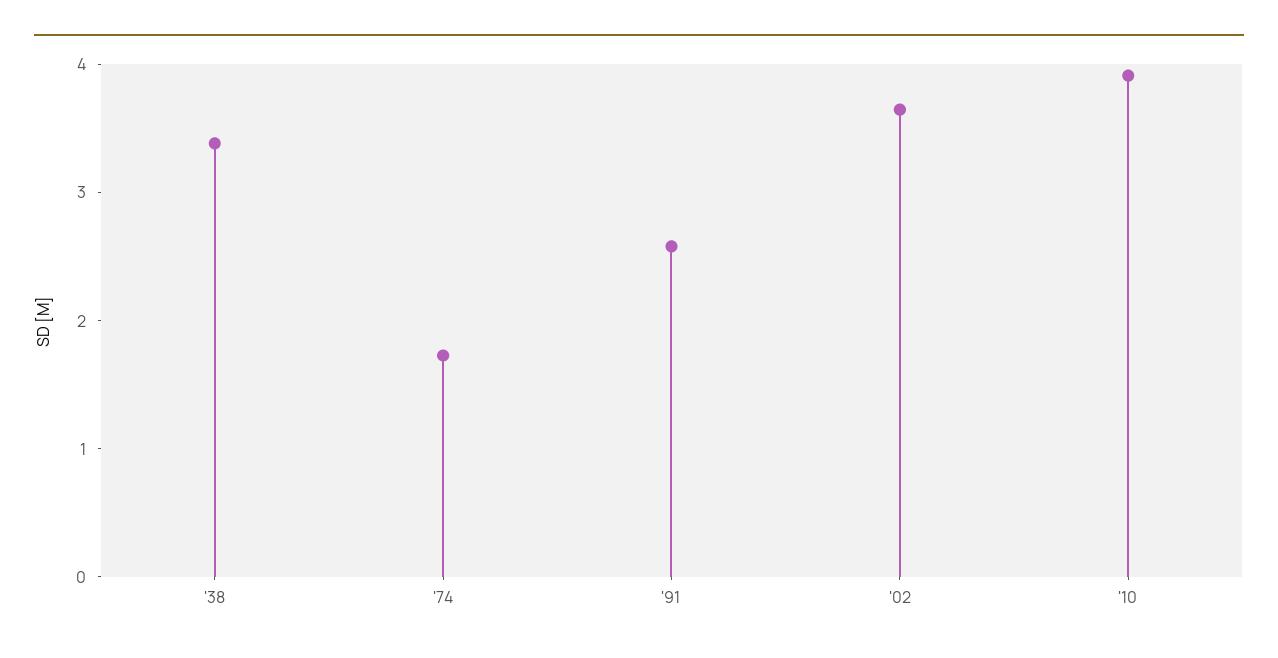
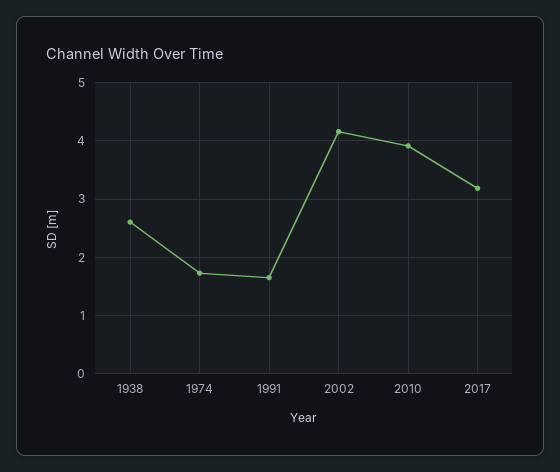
'38: 3.4 -> 2.6
'91: 2.6 -> 1.6
'02: 3.6 -> 4.2
2017: none -> 3.2

